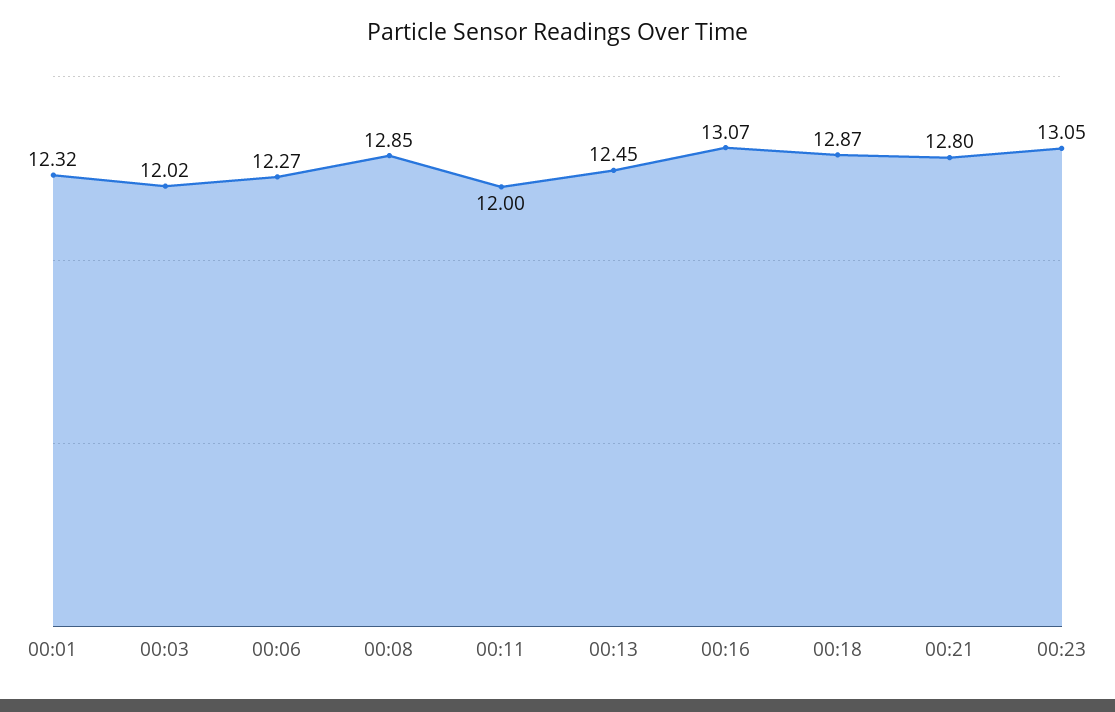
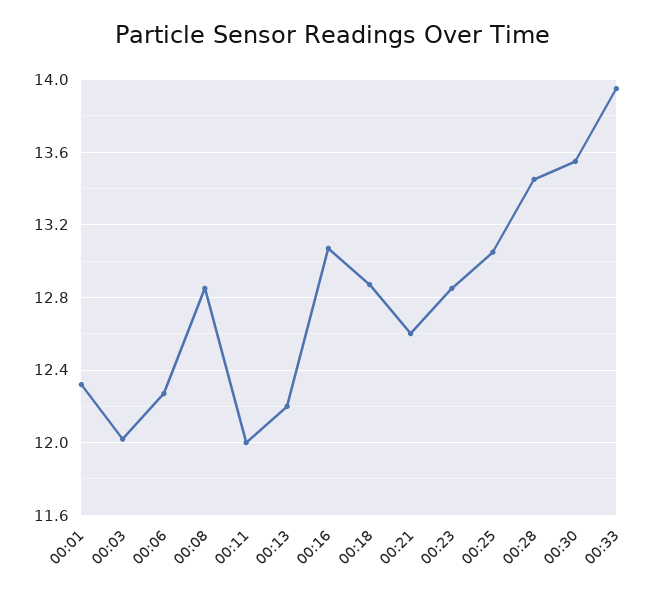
00:13: 12.45 -> 12.2
00:21: 12.8 -> 12.6
00:23: 13.05 -> 12.85
00:25: none -> 13.05
00:28: none -> 13.45
00:30: none -> 13.55
00:33: none -> 13.95

